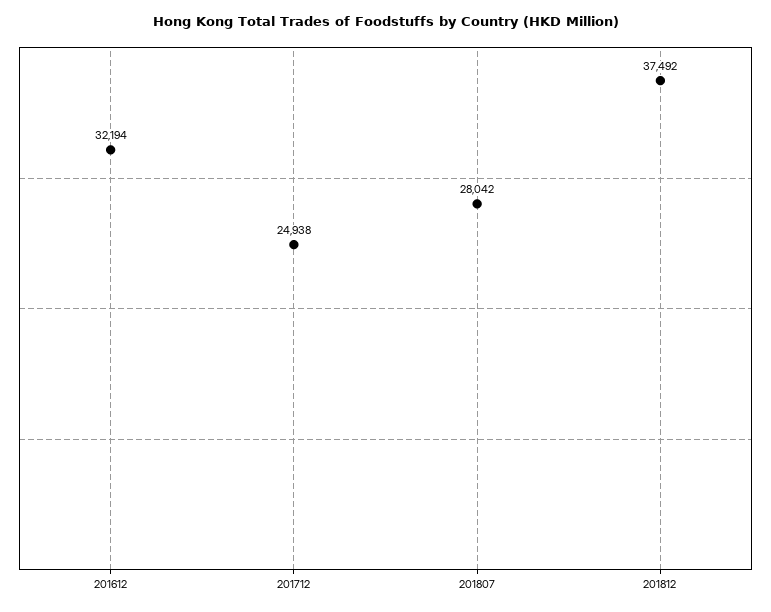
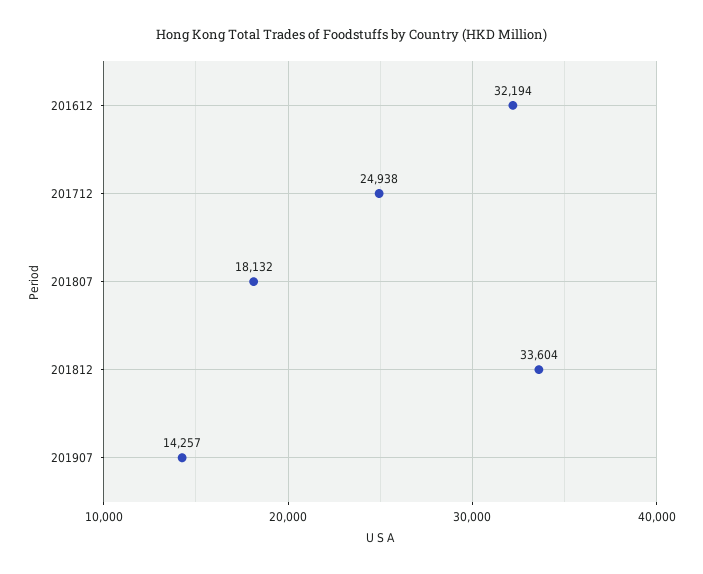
201807: 28042 -> 18132
201812: 37492 -> 33604
201907: none -> 14257

